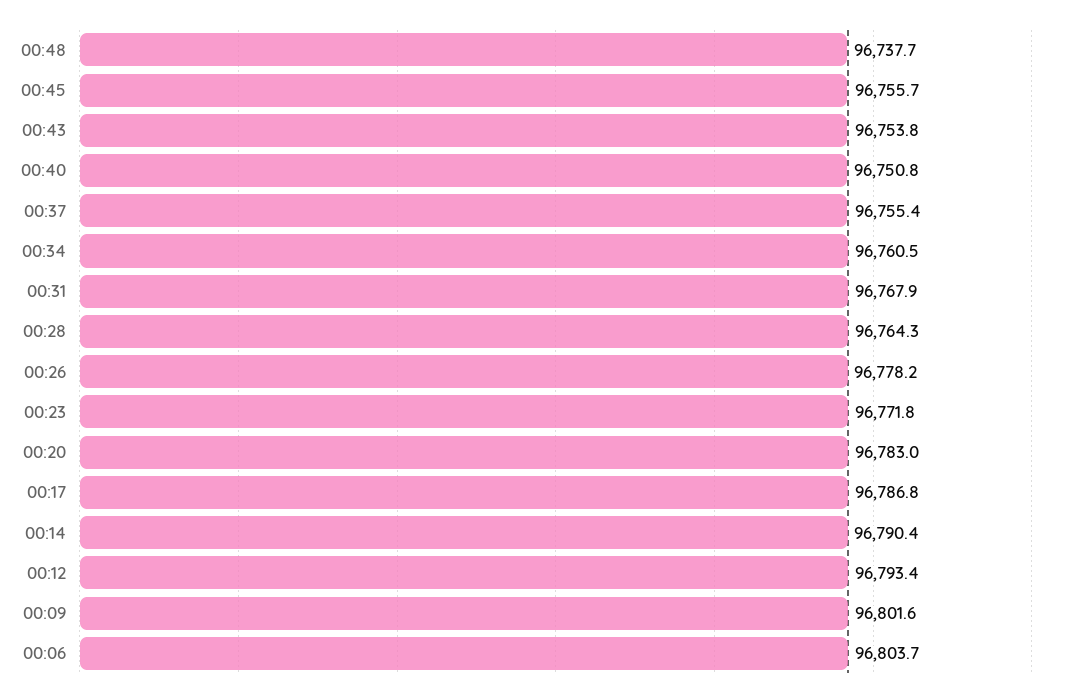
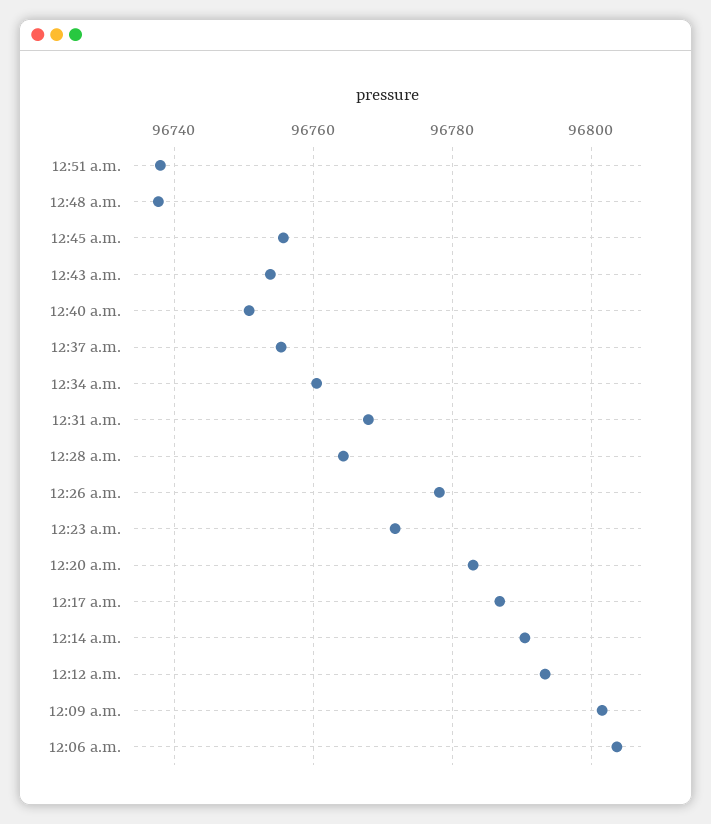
12:51 a.m.: none -> 96738

